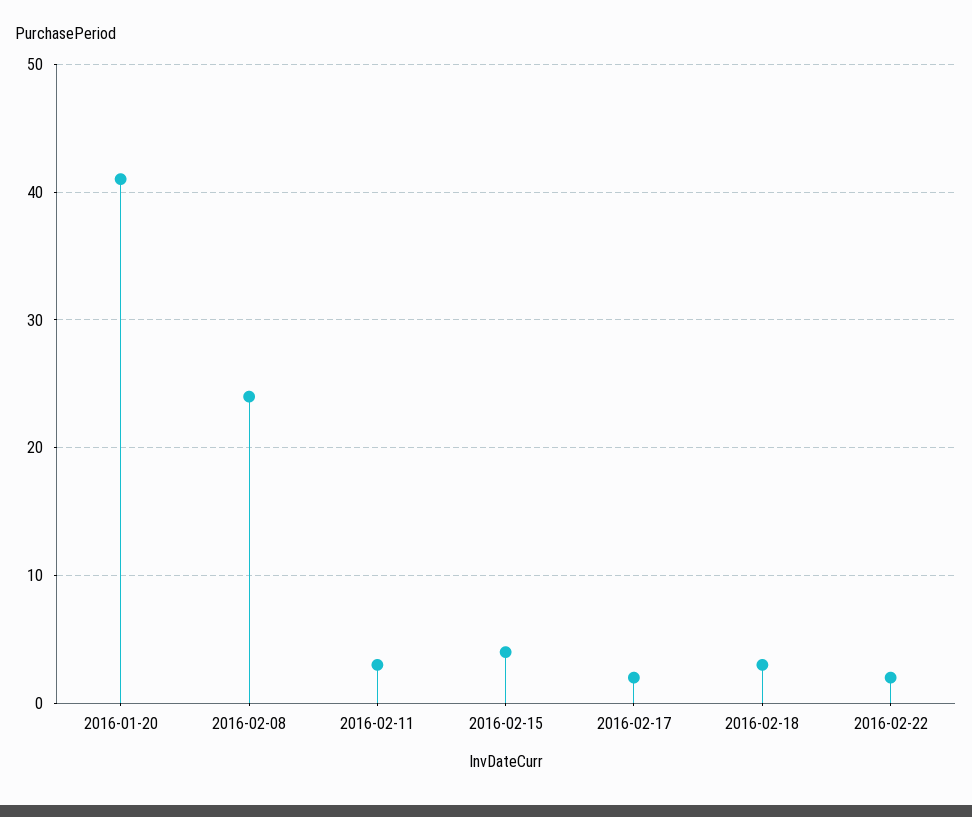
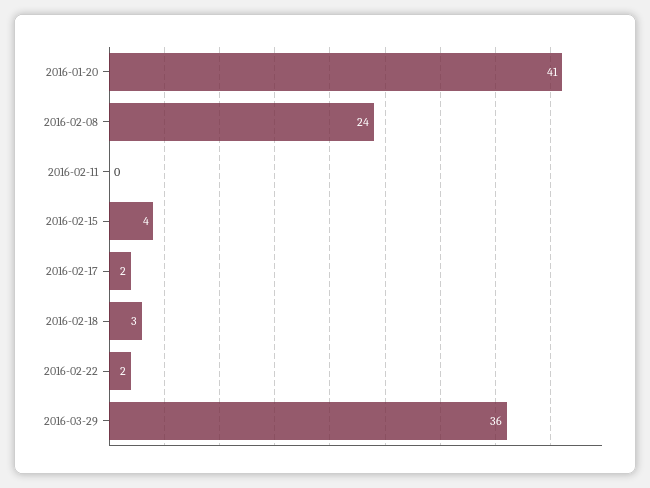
2016-02-11: 3 -> 0
2016-03-29: none -> 36

